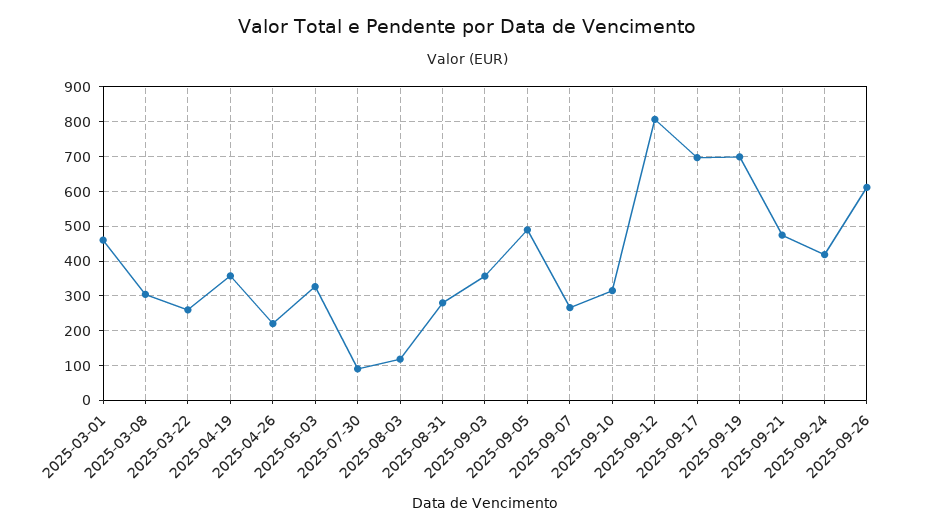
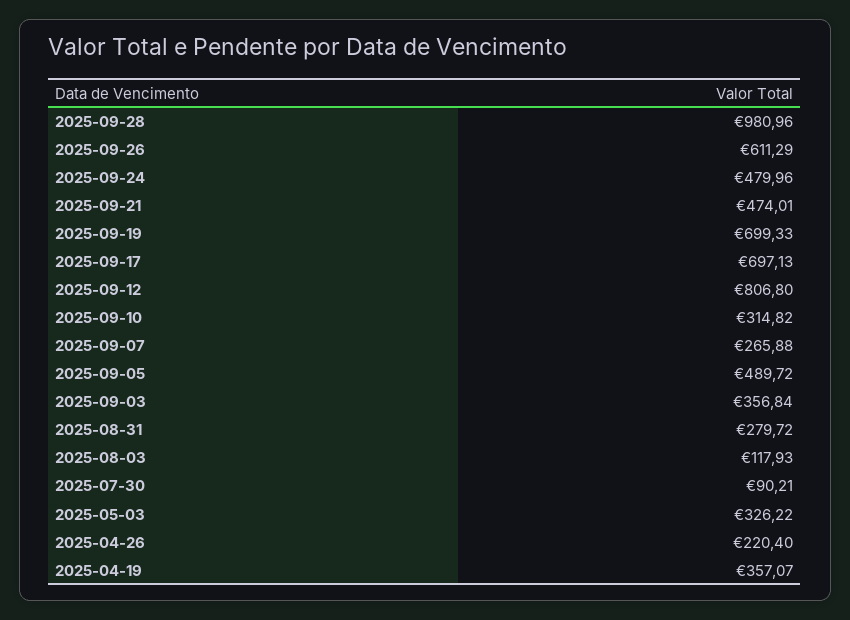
2025-03-01: 460 -> none
2025-03-08: 300 -> none
2025-03-22: 260 -> none
2025-09-24: 420 -> 479.96
2025-09-28: none -> 980.96

